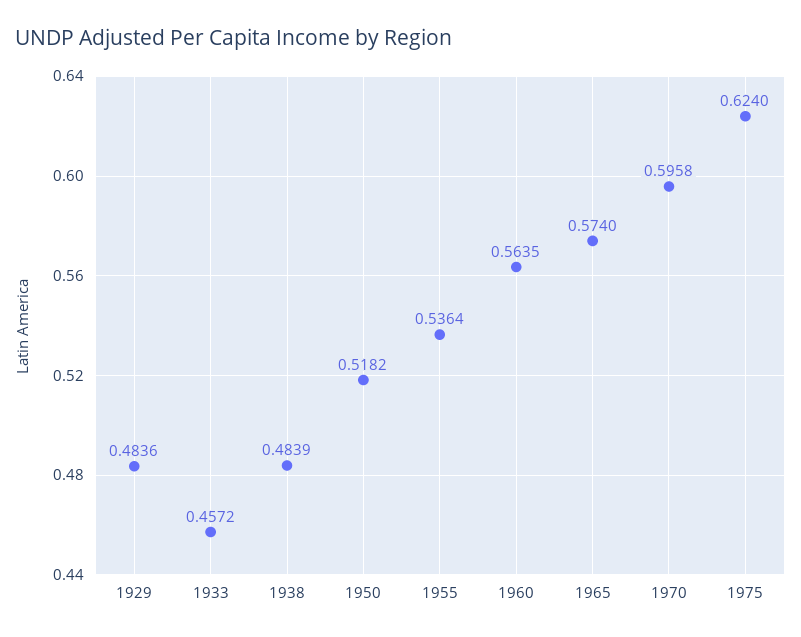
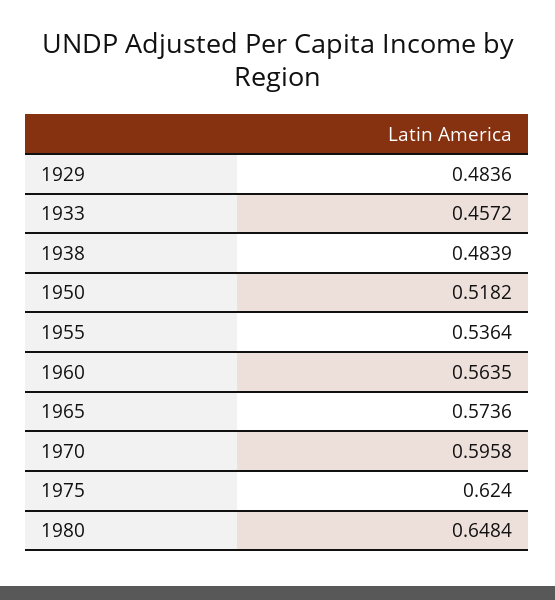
1965: 0.574 -> 0.5736
1980: none -> 0.6484

